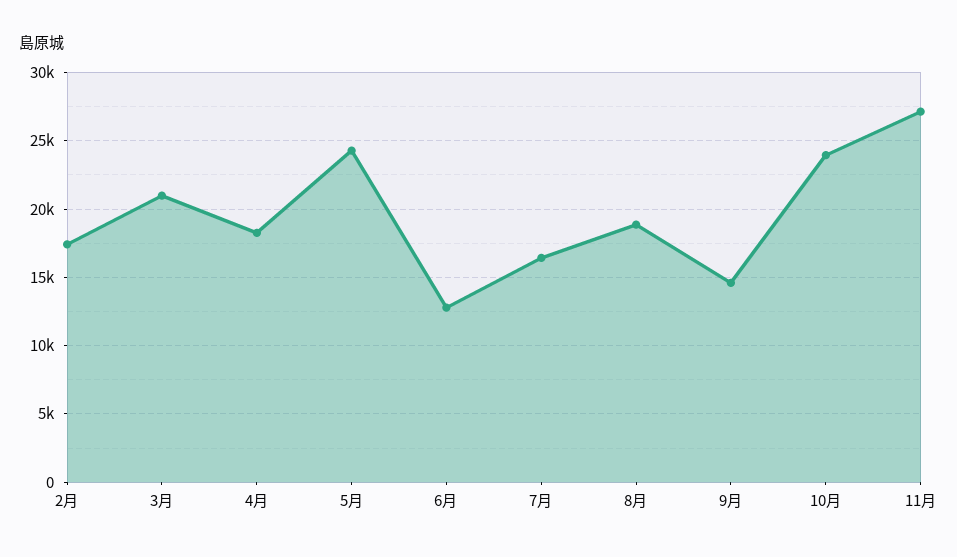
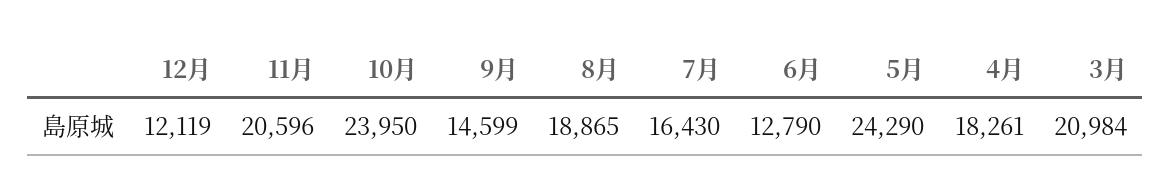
2月: 17500 -> none
11月: 27000 -> 20596
12月: none -> 12119

